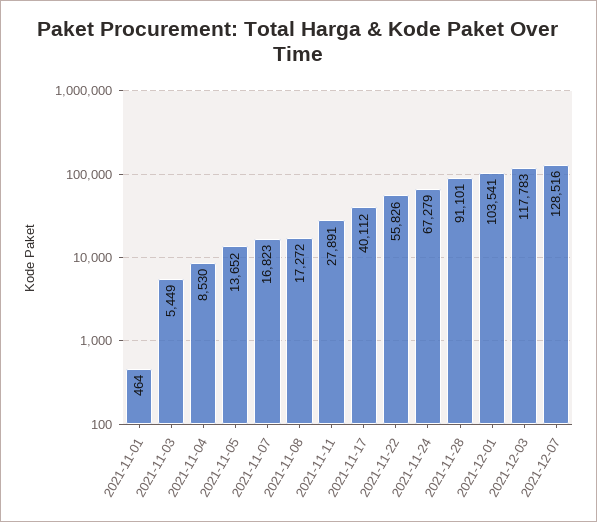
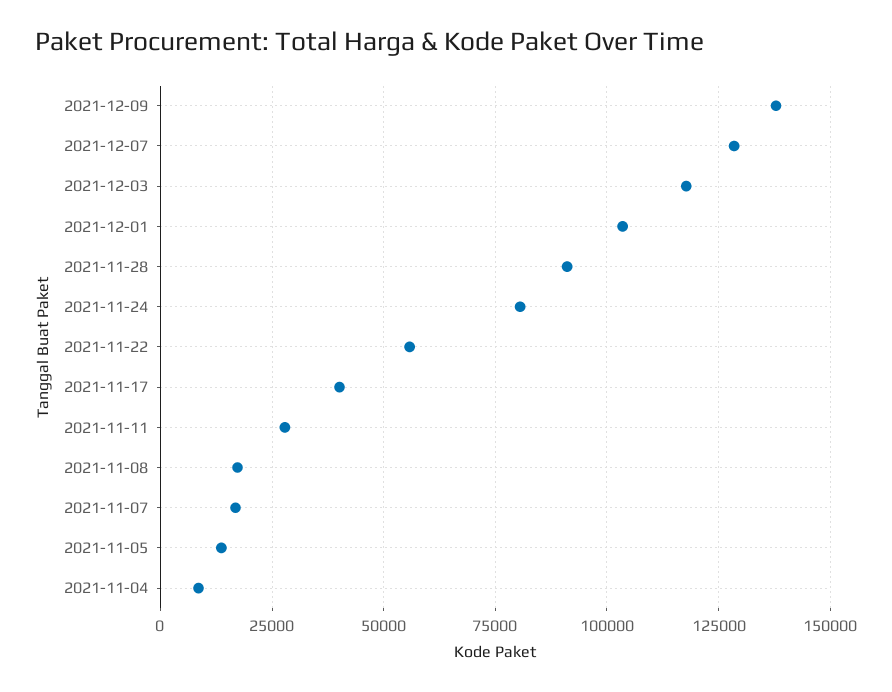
2021-11-01: 464 -> none
2021-11-03: 5449 -> none
2021-11-24: 67279 -> 80000
2021-12-09: none -> 137500

